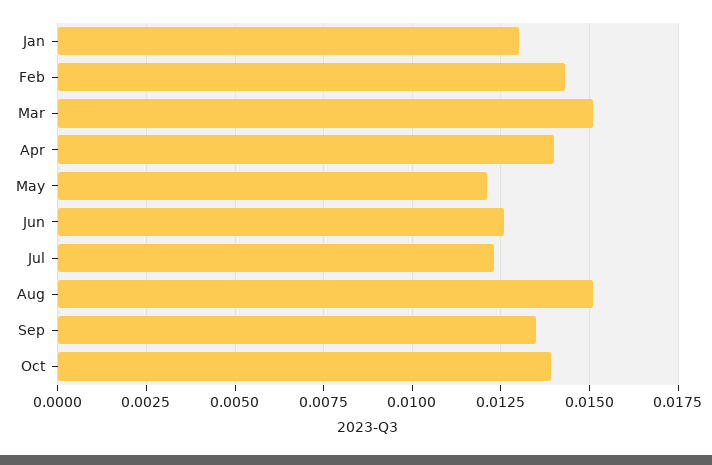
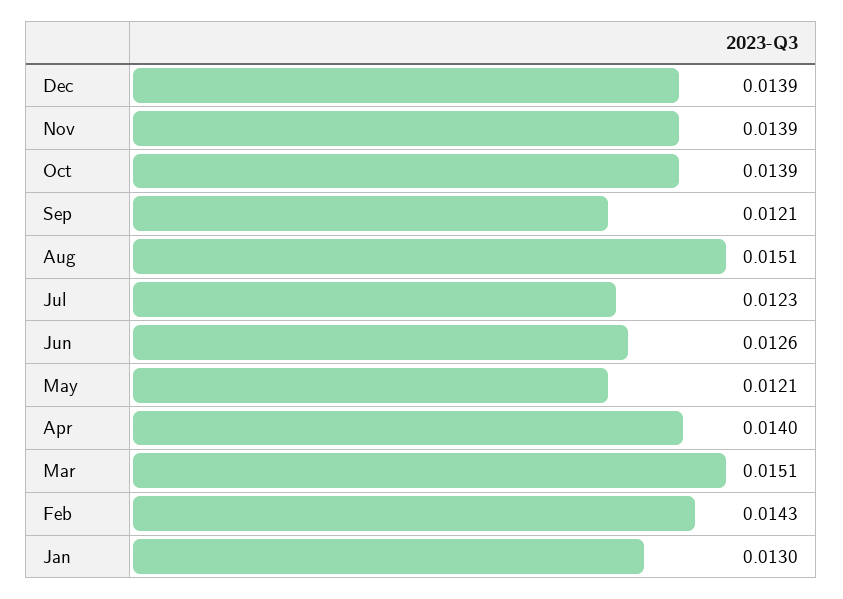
Sep: 0.0135 -> 0.0121
Dec: none -> 0.0139
Nov: none -> 0.0139

